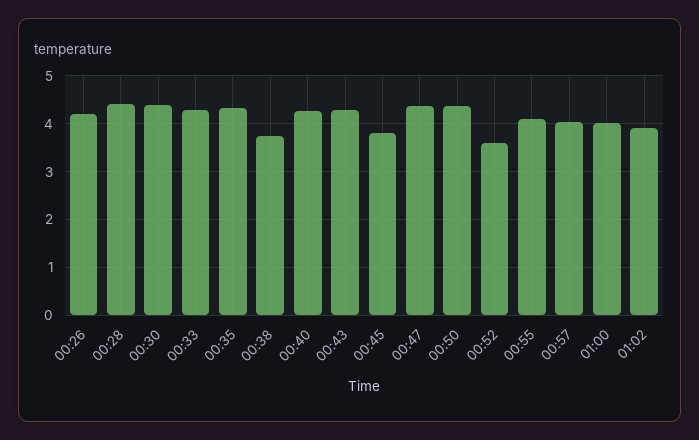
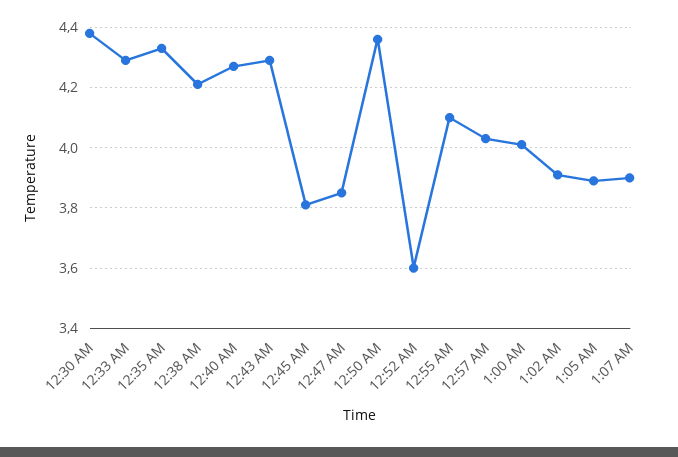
00:26: 4.2 -> none
00:28: 4.4 -> none
00:38: 3.8 -> 4.2
00:47: 4.4 -> 3.85
1:05 AM: none -> 3.9
1:07 AM: none -> 3.9

